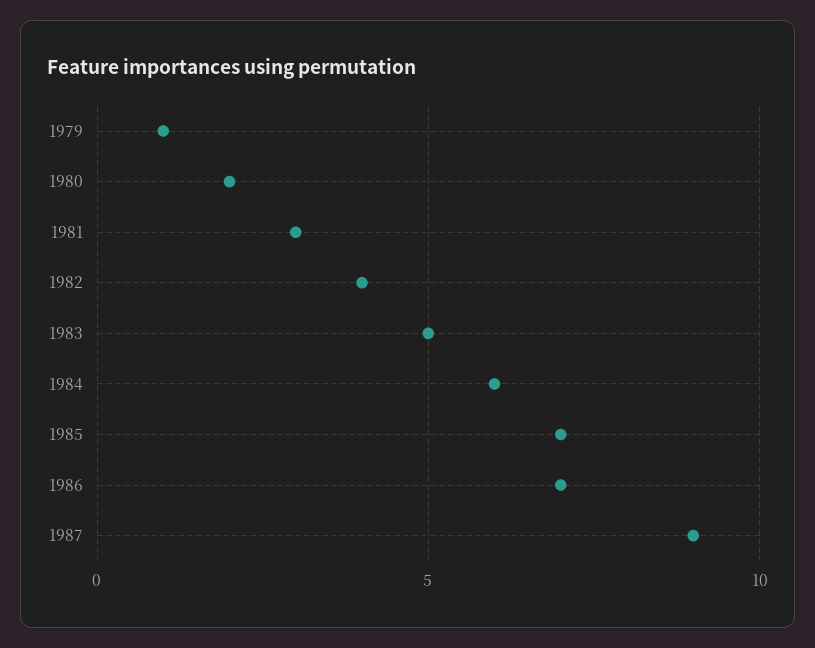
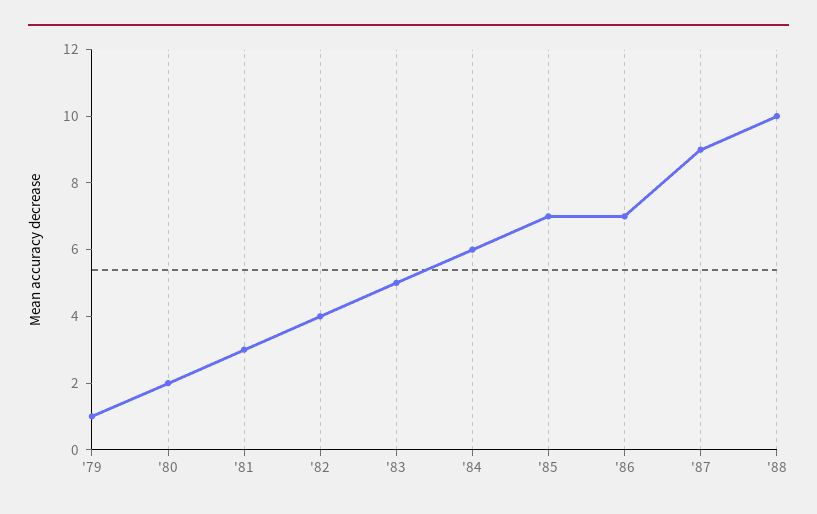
'88: none -> 10

